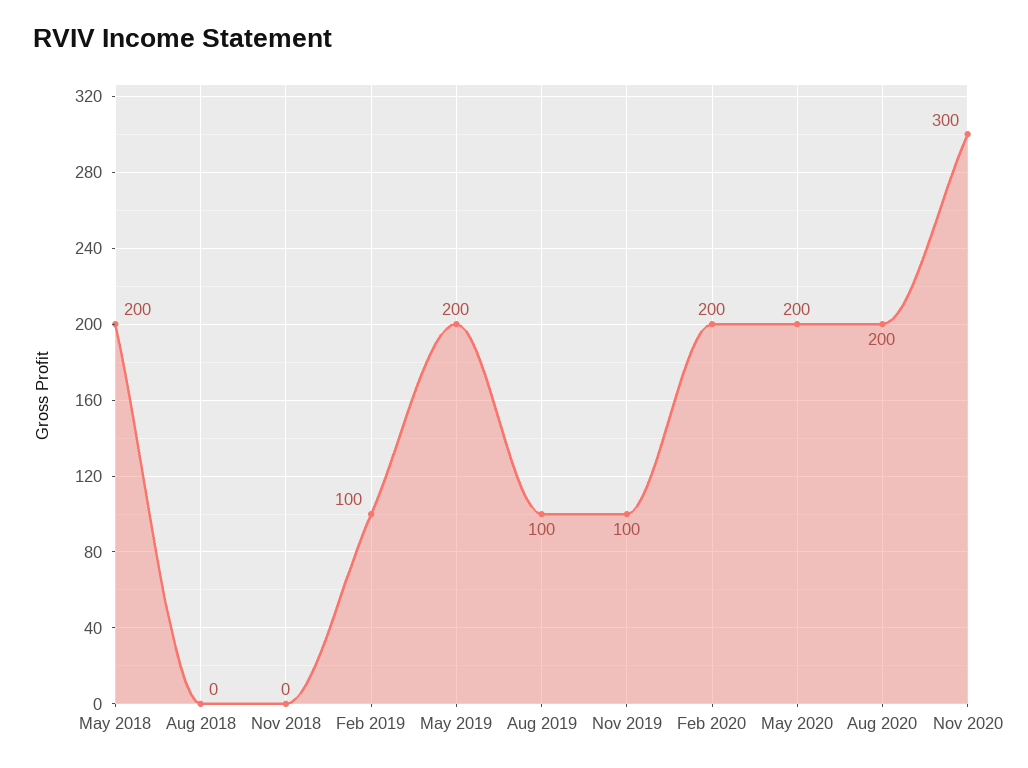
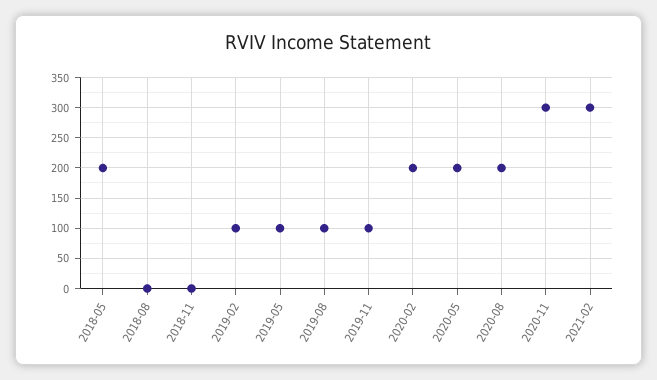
May 2019: 200 -> 100
2021-02: none -> 300

